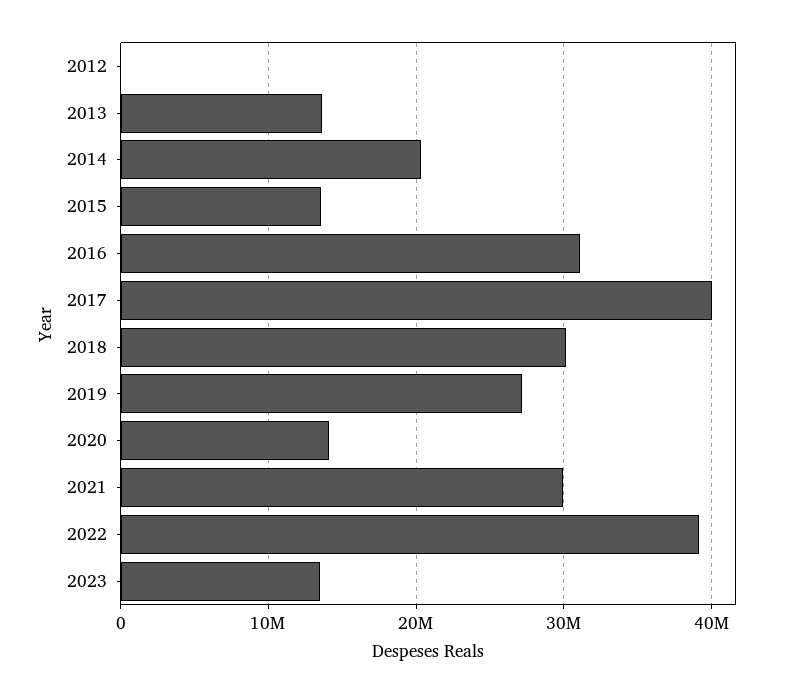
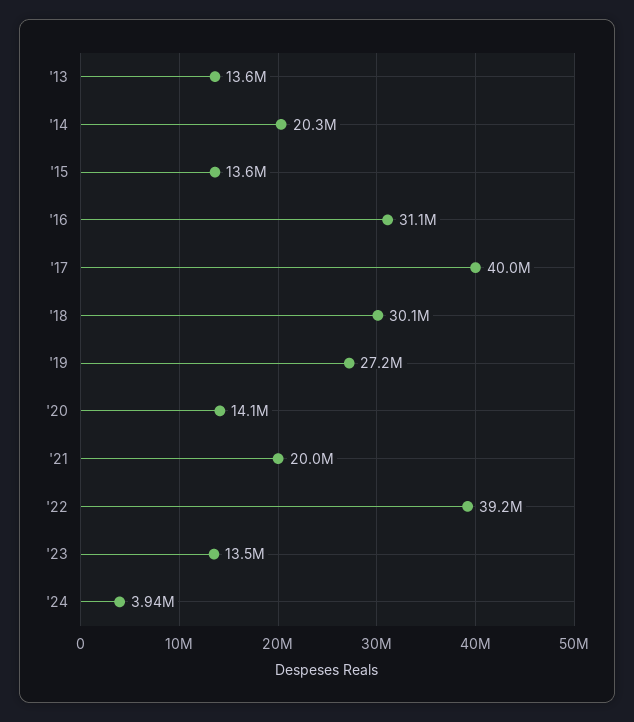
2012: 0 -> none
2021: 30000000 -> 20000000
'24: none -> 3940000

